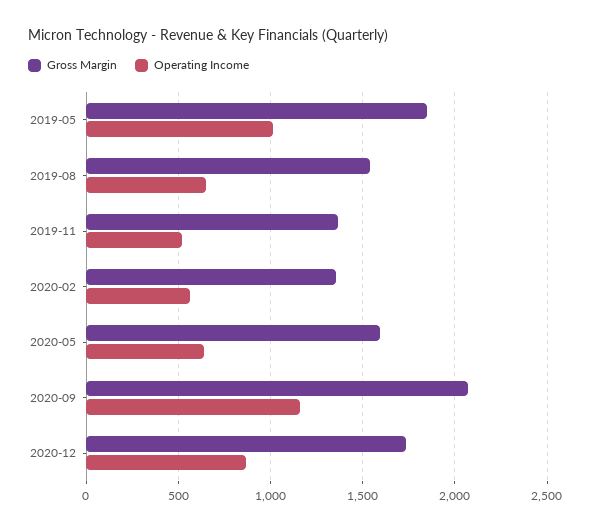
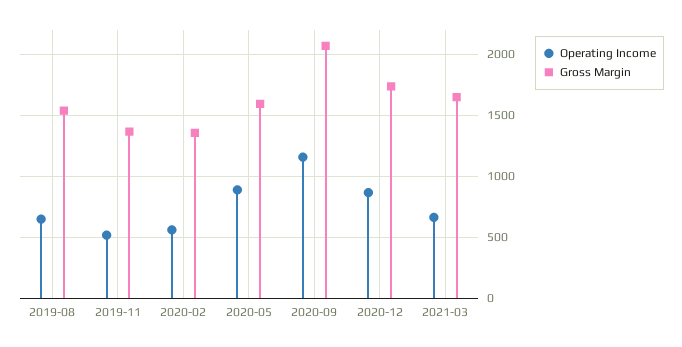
Gross Margin, 2019-05: 1850 -> none
Operating Income, 2019-05: 1000 -> none
Operating Income, 2020-05: 650 -> 900
Operating Income, 2021-03: none -> 650
Gross Margin, 2021-03: none -> 1650

